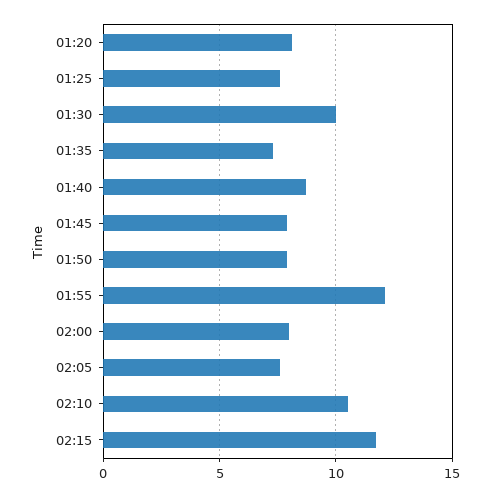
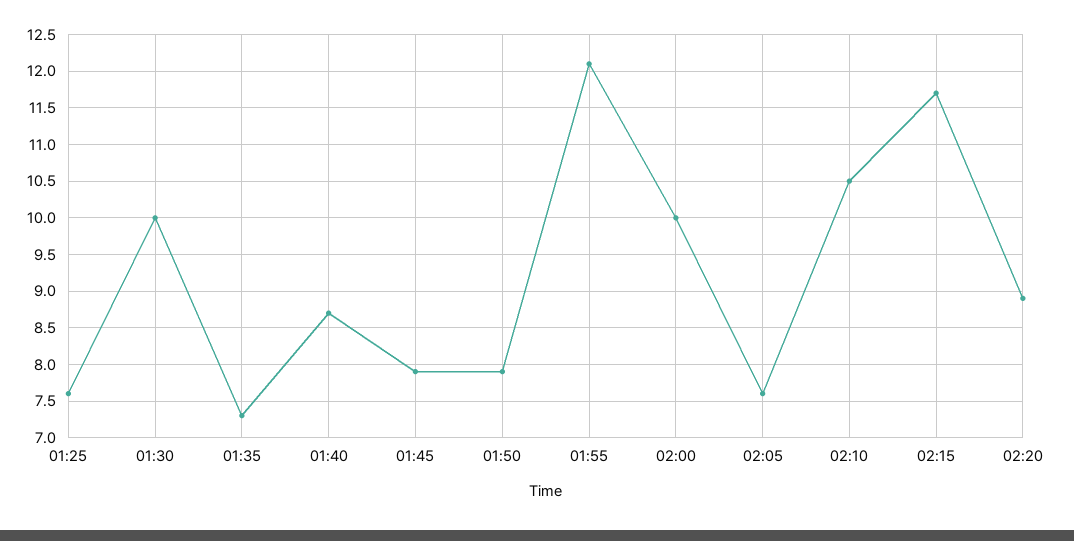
01:20: 8 -> none
02:00: 8 -> 10
02:20: none -> 8.9

